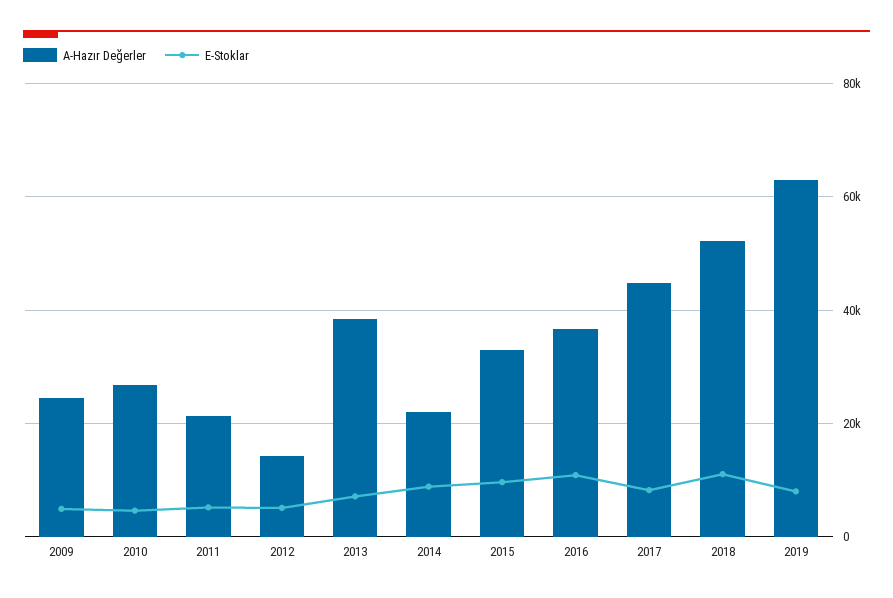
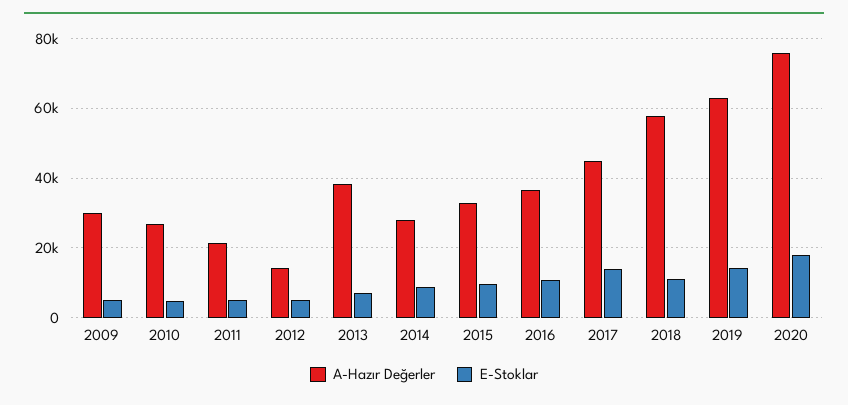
A-Hazır Değerler, 2009: 24000 -> 30000
A-Hazır Değerler, 2014: 22000 -> 28000
E-Stoklar, 2017: 8000 -> 14000
A-Hazır Değerler, 2018: 52000 -> 58000
E-Stoklar, 2019: 8000 -> 14000
A-Hazır Değerler, 2020: none -> 76000
E-Stoklar, 2020: none -> 18000

